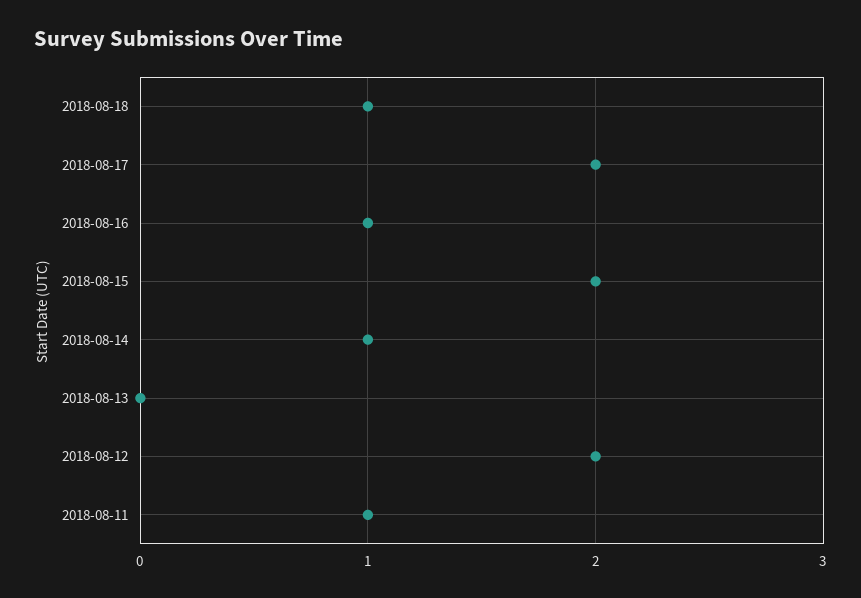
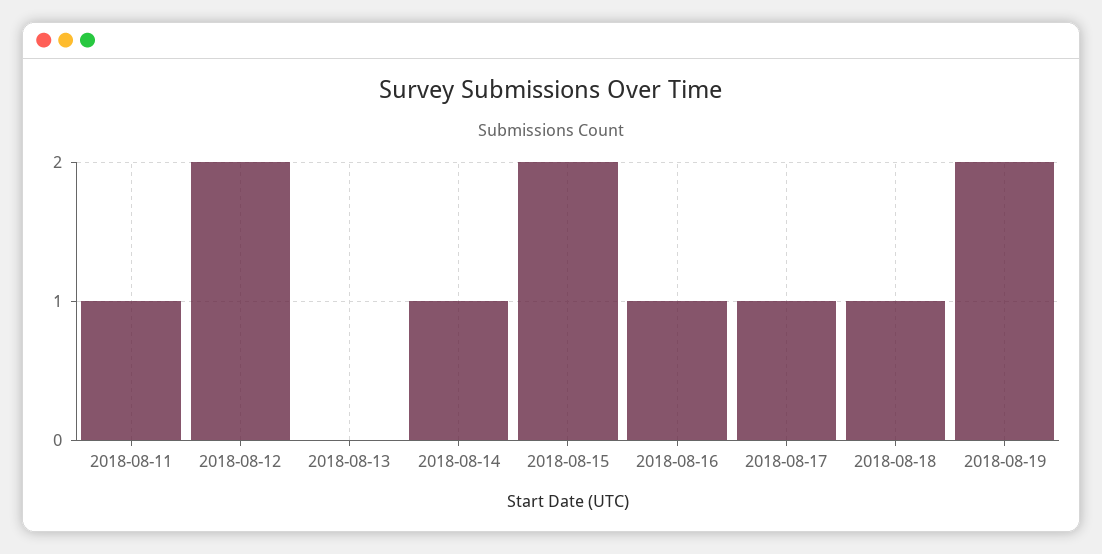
2018-08-17: 2 -> 1
2018-08-19: none -> 2

